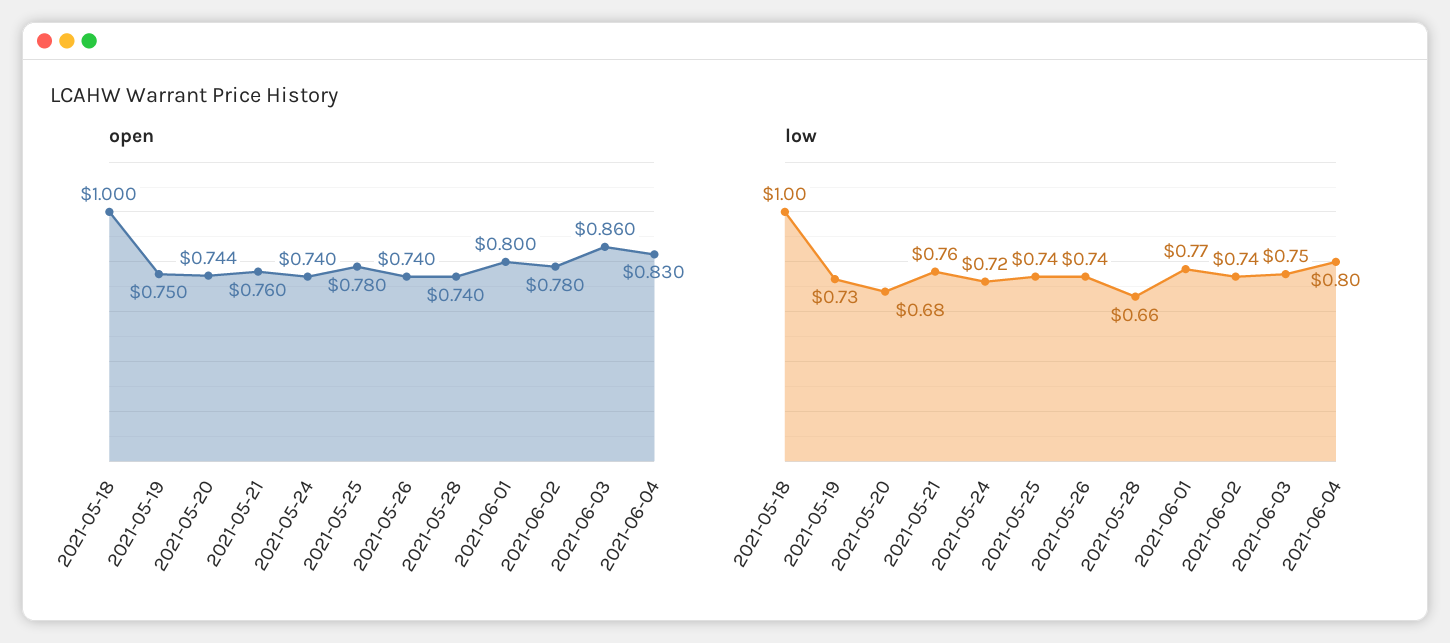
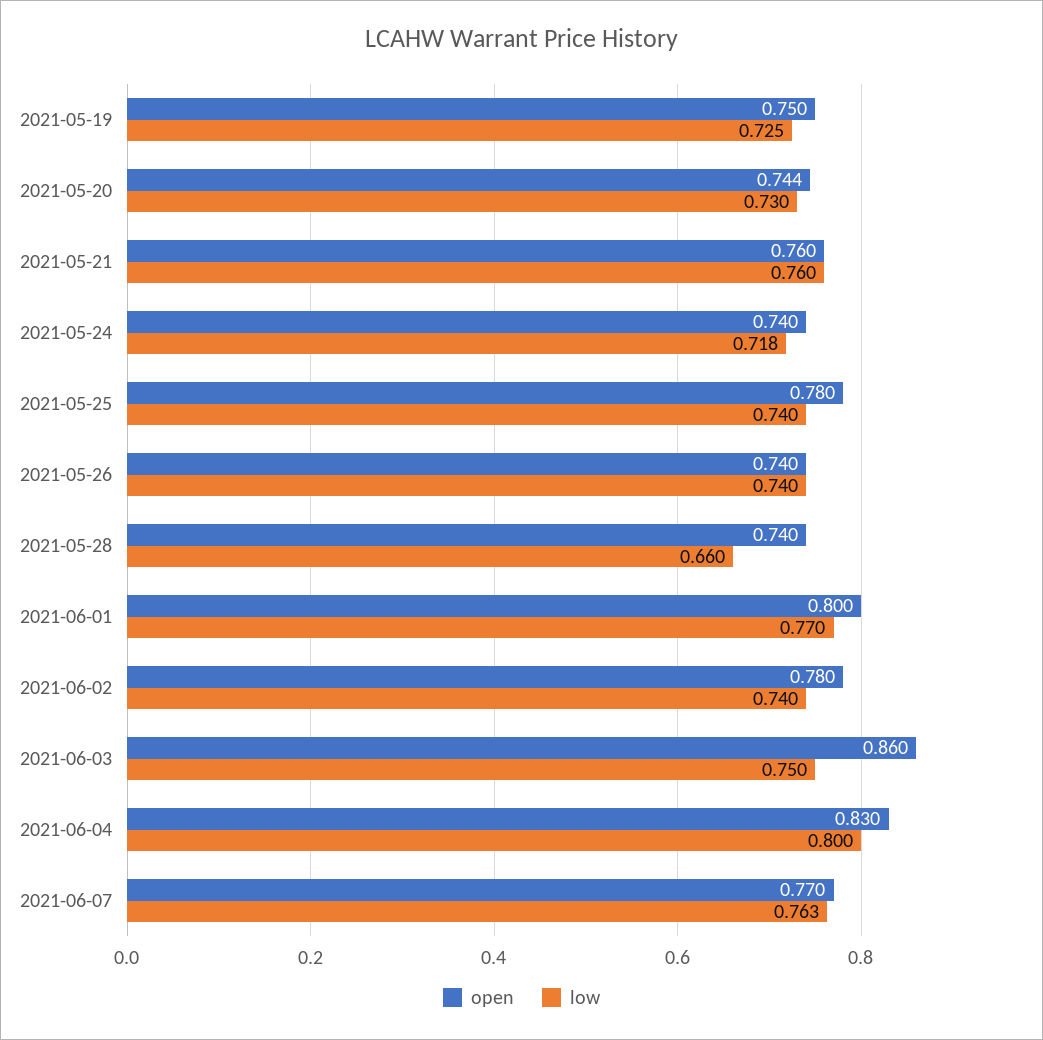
open, 2021-05-18: 1 -> none
low, 2021-05-18: 1 -> none
low, 2021-05-20: 0.68 -> 0.73
open, 2021-06-07: none -> 0.77
low, 2021-06-07: none -> 0.763

